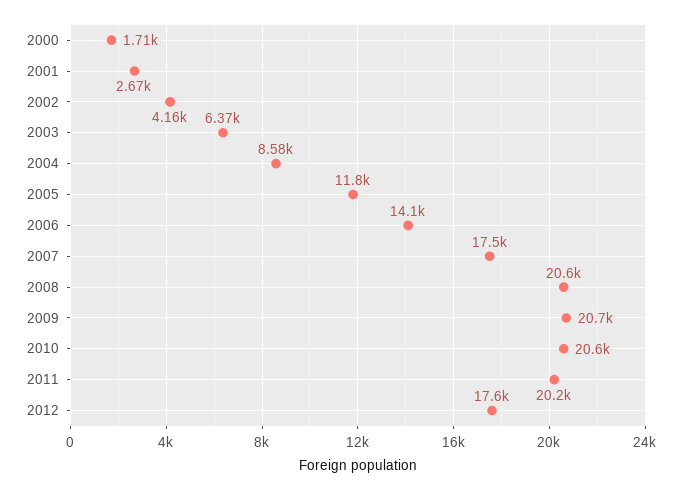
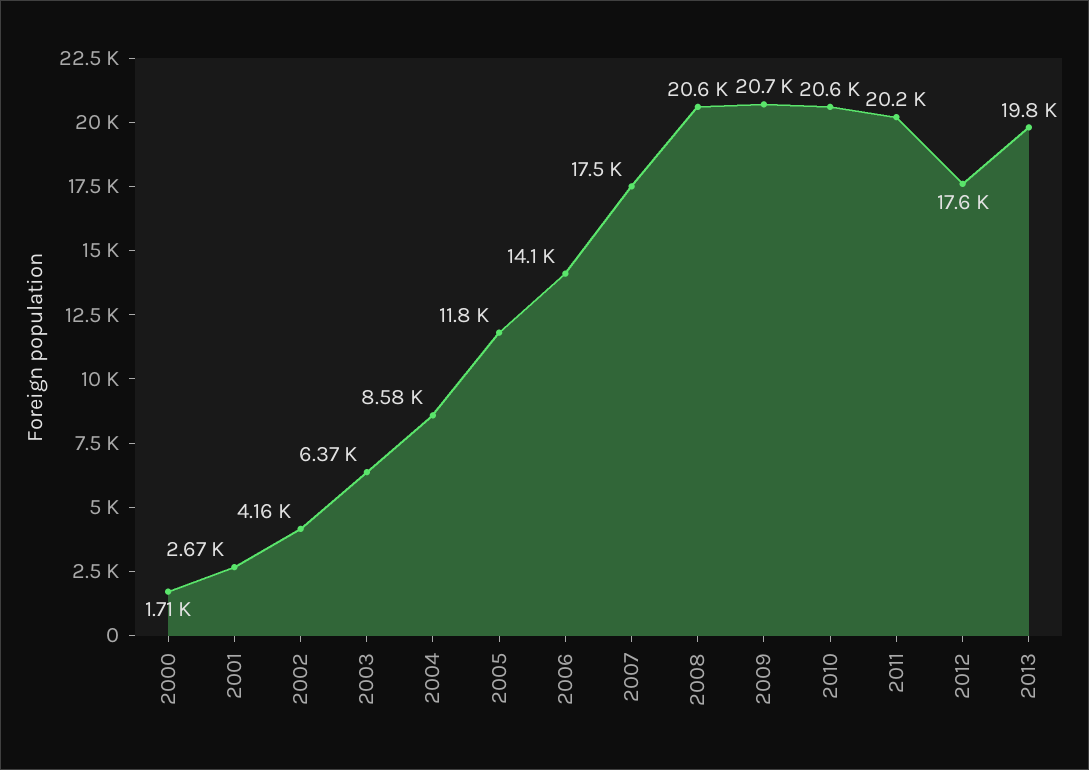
2013: none -> 19800

